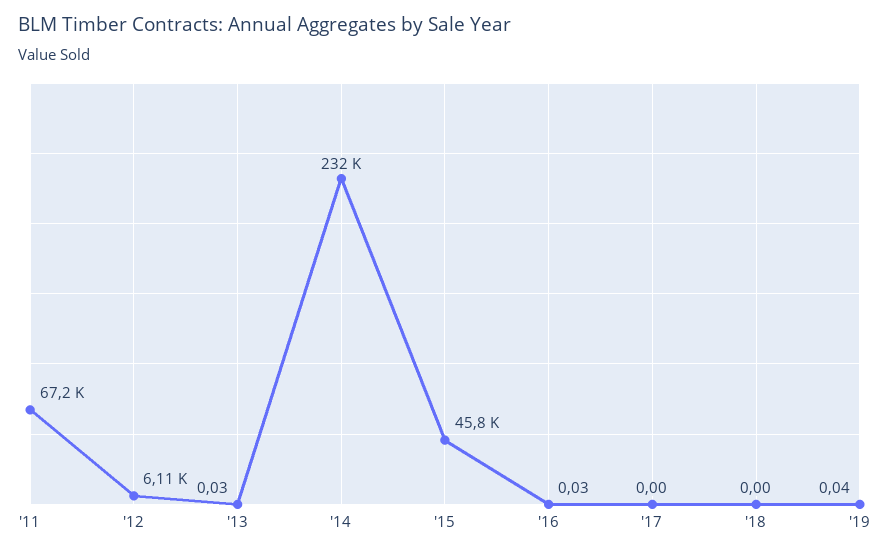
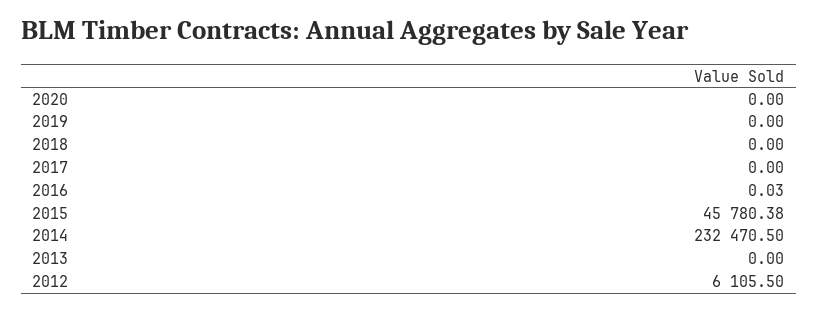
'11: 67200 -> none
'13: 0.03 -> 0
'19: 0.04 -> 0
2020: none -> 0

